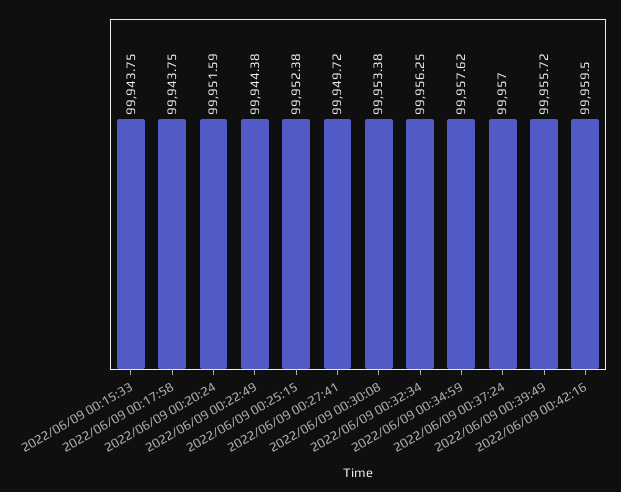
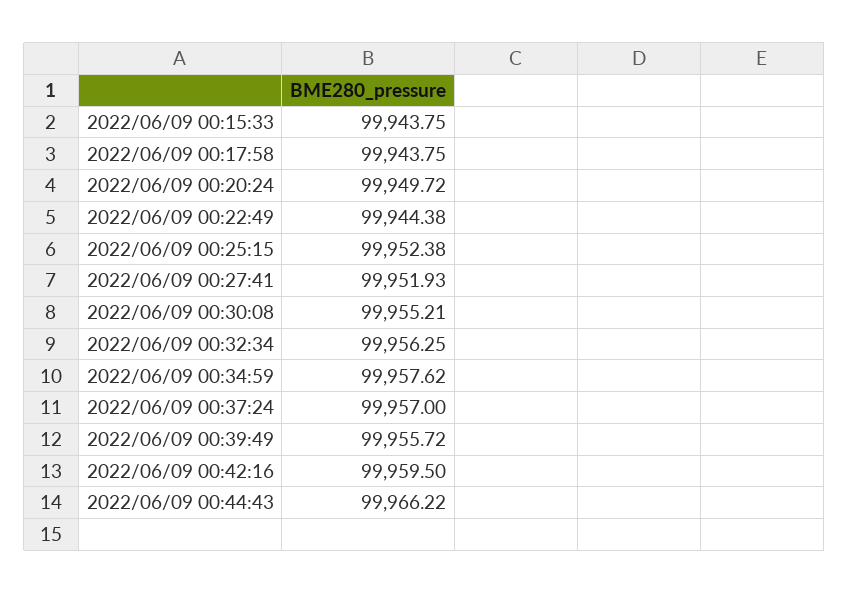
2022/06/09 00:20:24: 99951.59 -> 99949.72
2022/06/09 00:27:41: 99949.72 -> 99951.93
2022/06/09 00:30:08: 99953.38 -> 99955.21
2022/06/09 00:44:43: none -> 99966.22

